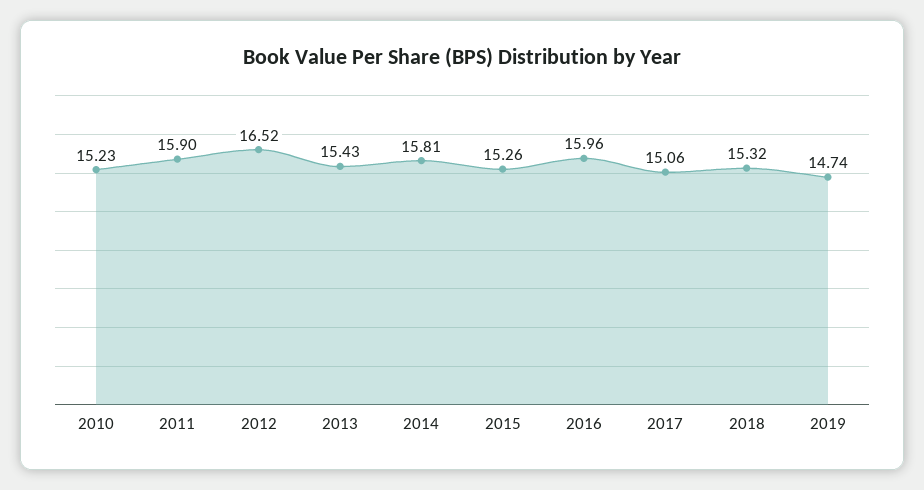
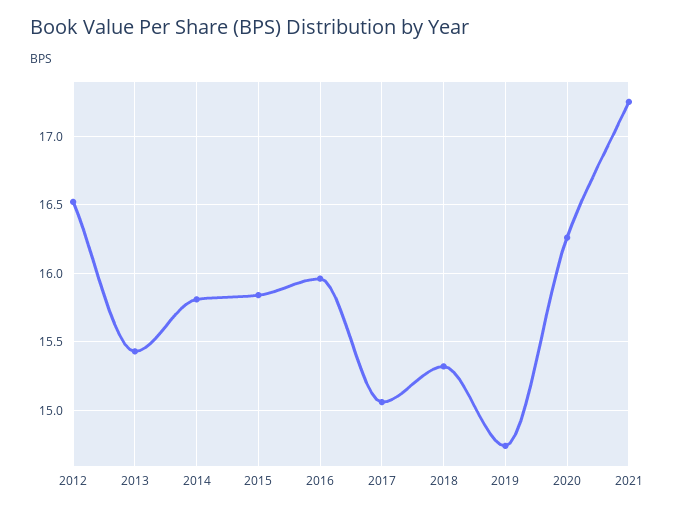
2010: 15.23 -> none
2011: 15.9 -> none
2015: 15.26 -> 15.85
2020: none -> 16.25
2021: none -> 17.25

